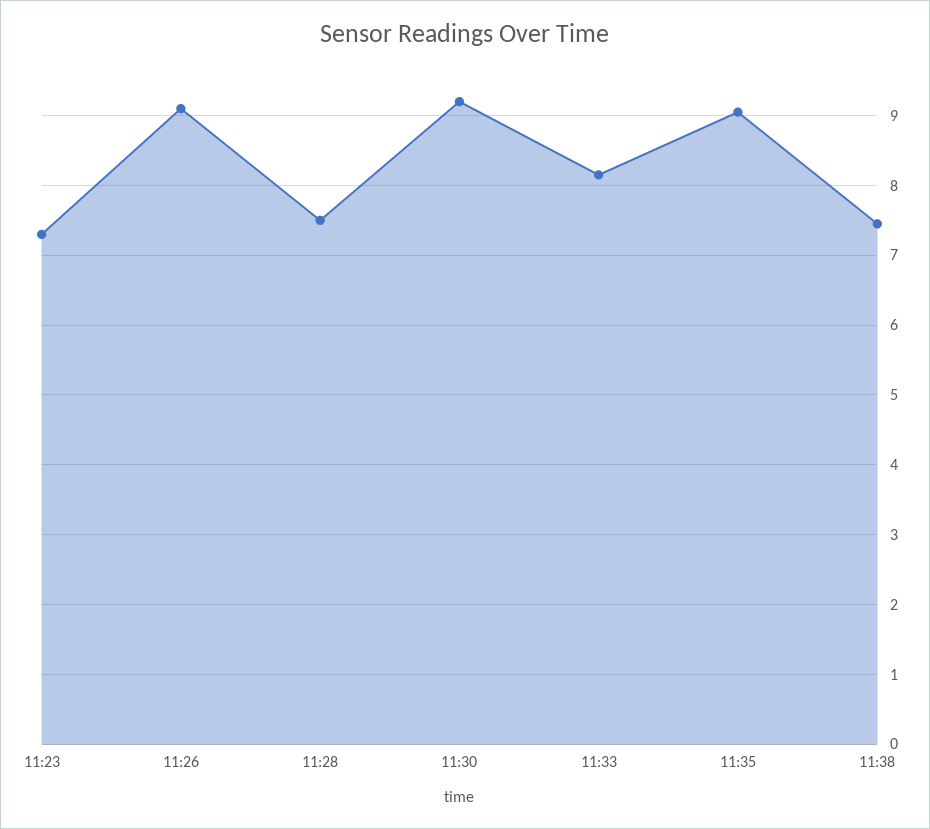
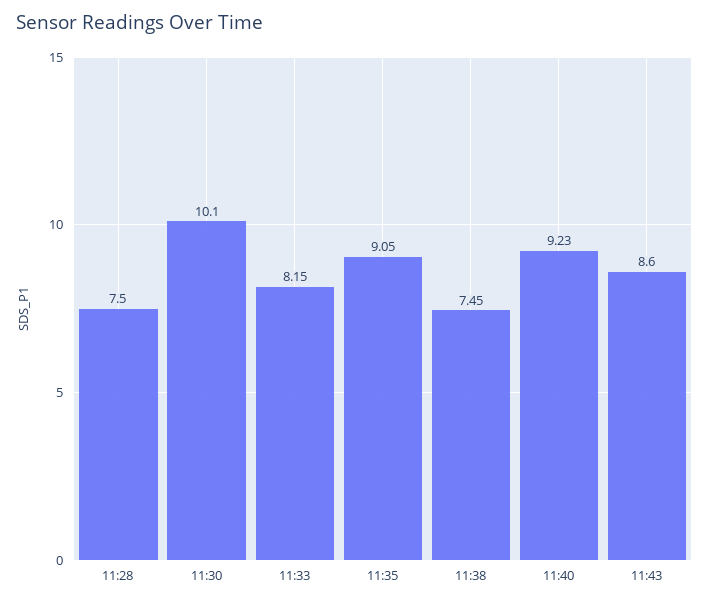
11:23: 7.3 -> none
11:26: 9.1 -> none
11:30: 9.2 -> 10.1
11:40: none -> 9.23
11:43: none -> 8.6

